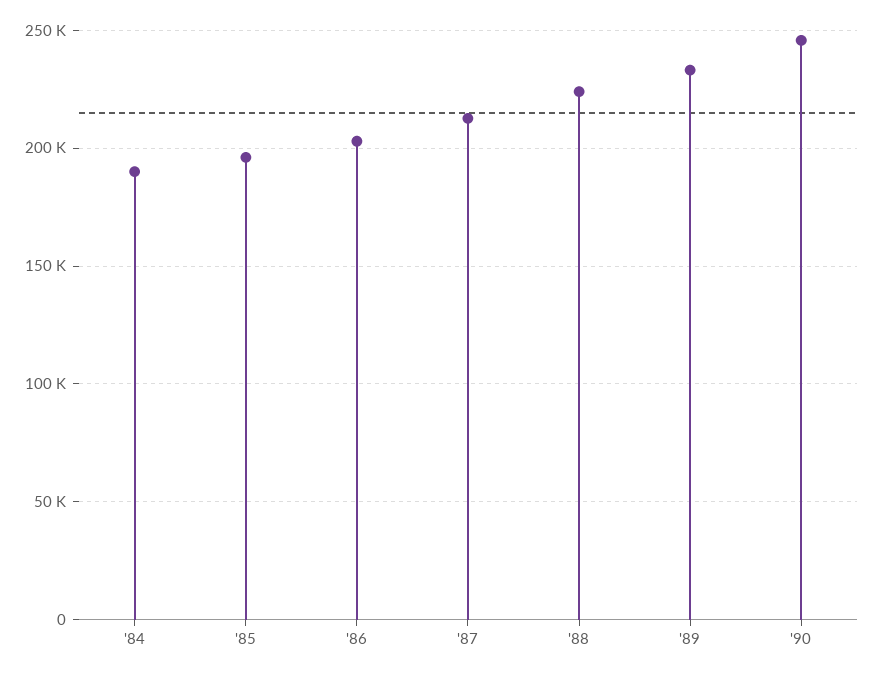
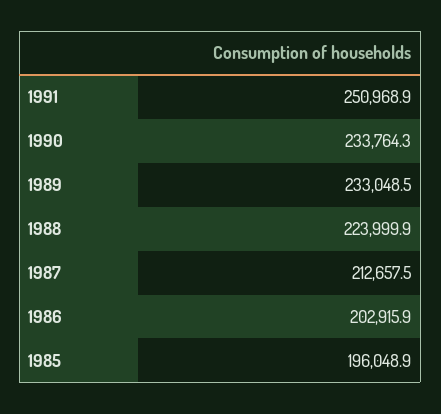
'84: 190000 -> none
'90: 245000 -> 233764.3
1991: none -> 250968.9

